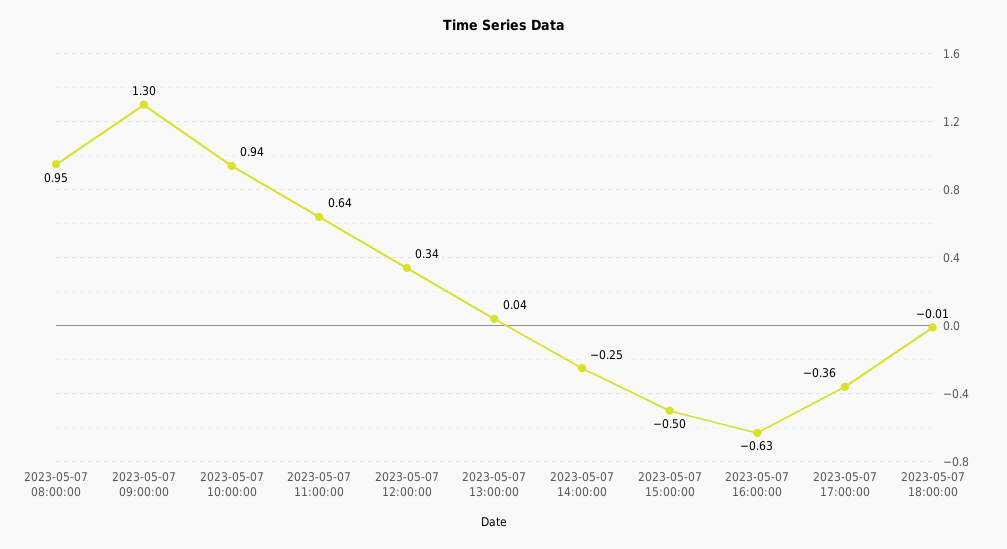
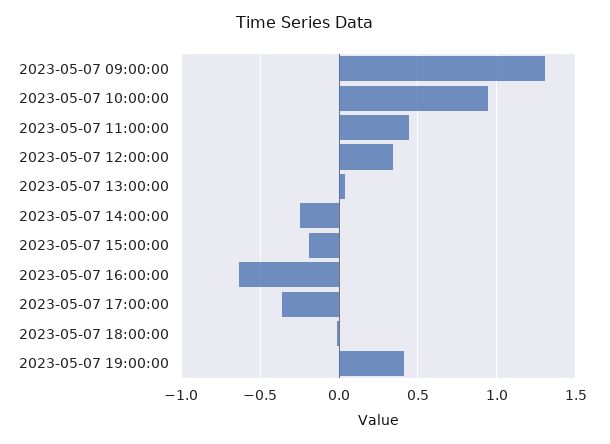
2023-05-07 08:00:00: 0.95 -> none
2023-05-07 11:00:00: 0.64 -> 0.45
2023-05-07 15:00:00: -0.5 -> -0.2
2023-05-07 19:00:00: none -> 0.4

